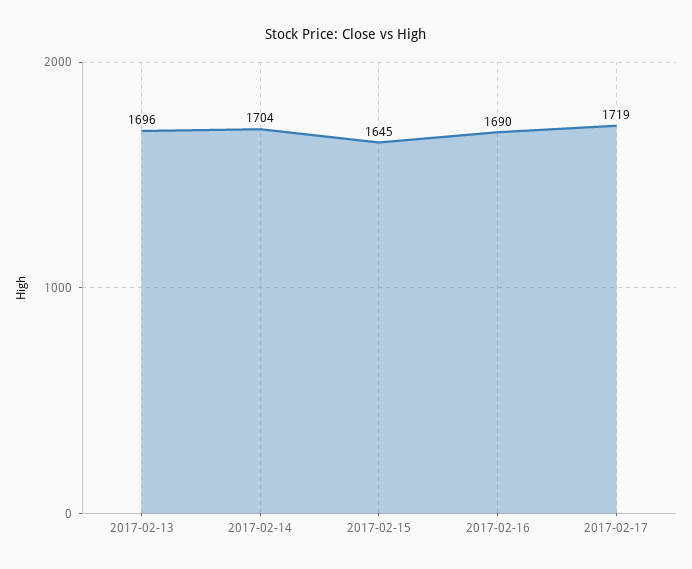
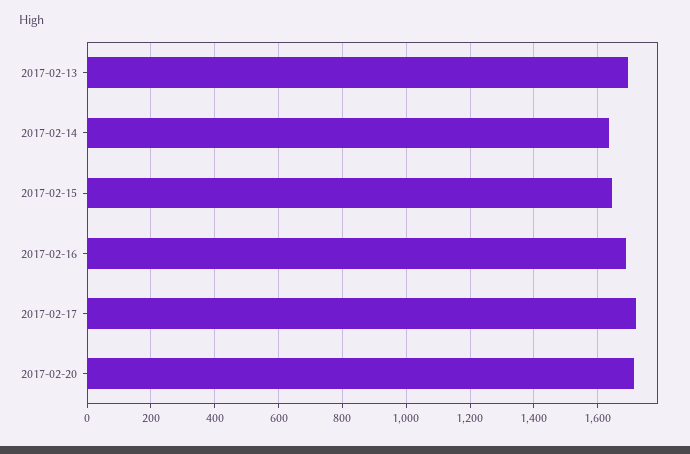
2017-02-14: 1704 -> 1640
2017-02-20: none -> 1720

